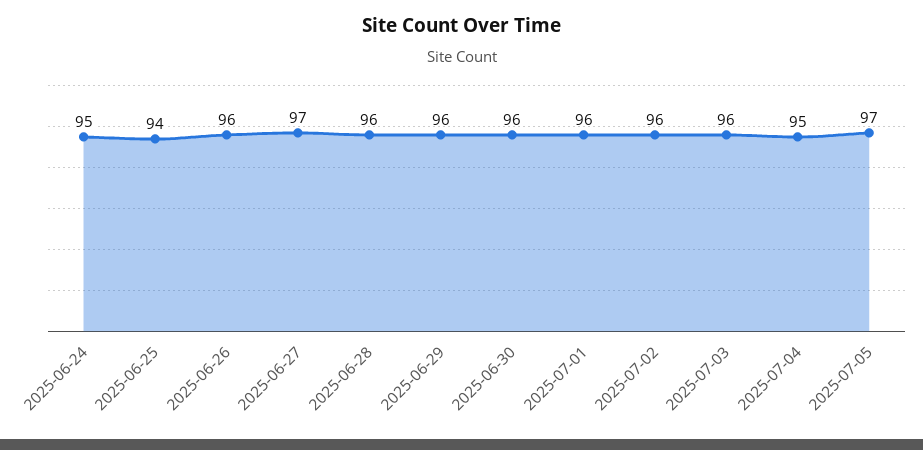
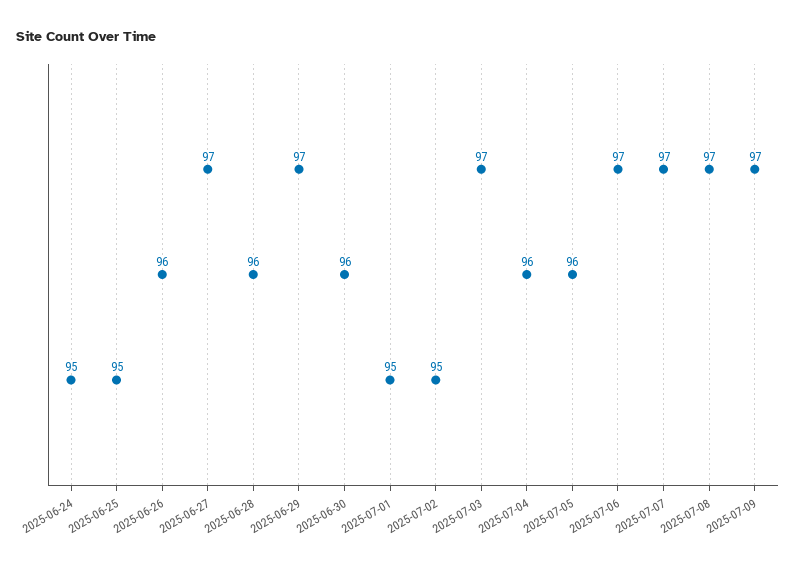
2025-06-25: 94 -> 95
2025-06-29: 96 -> 97
2025-07-01: 96 -> 95
2025-07-02: 96 -> 95
2025-07-03: 96 -> 97
2025-07-04: 95 -> 96
2025-07-05: 97 -> 96
2025-07-06: none -> 97
2025-07-07: none -> 97
2025-07-08: none -> 97
2025-07-09: none -> 97

